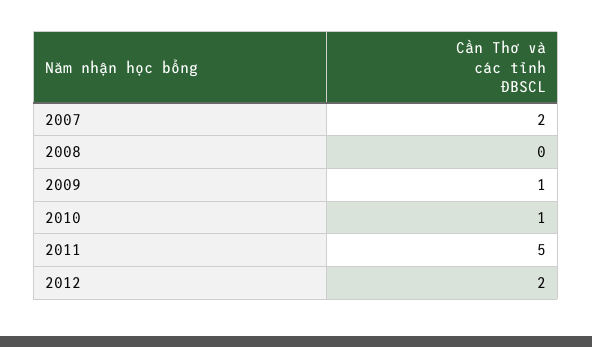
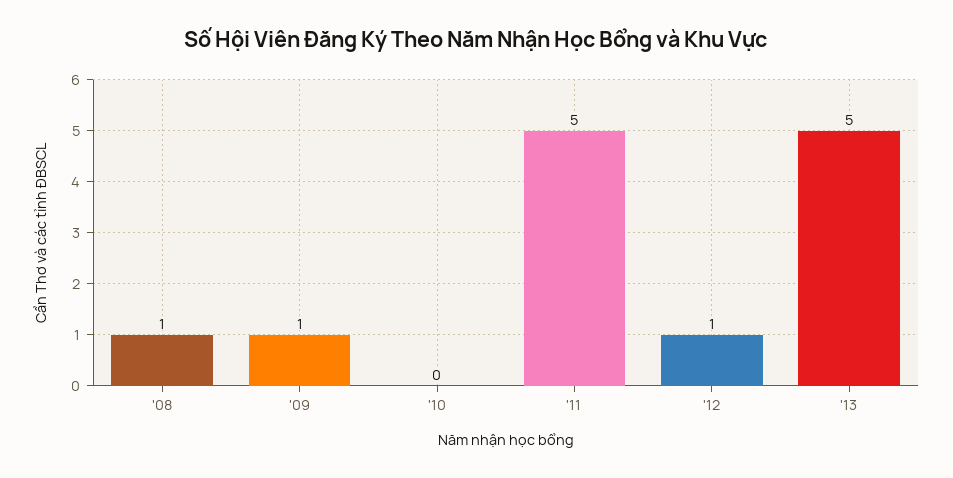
2007: 2 -> none
2008: 0 -> 1
2010: 1 -> 0
2012: 2 -> 1
'13: none -> 5

